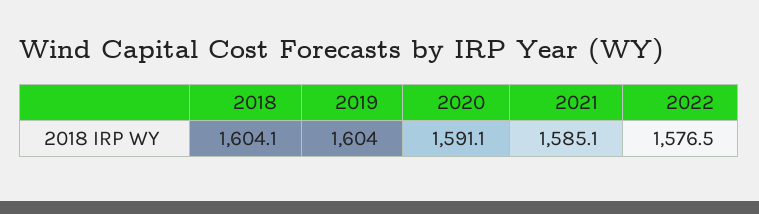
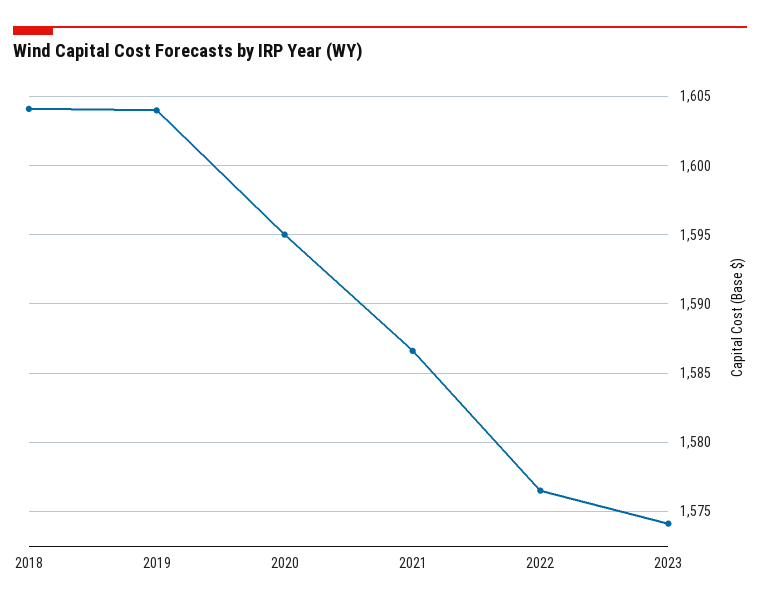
2020: 1591.1 -> 1595
2021: 1585.1 -> 1586.5
2023: none -> 1574

